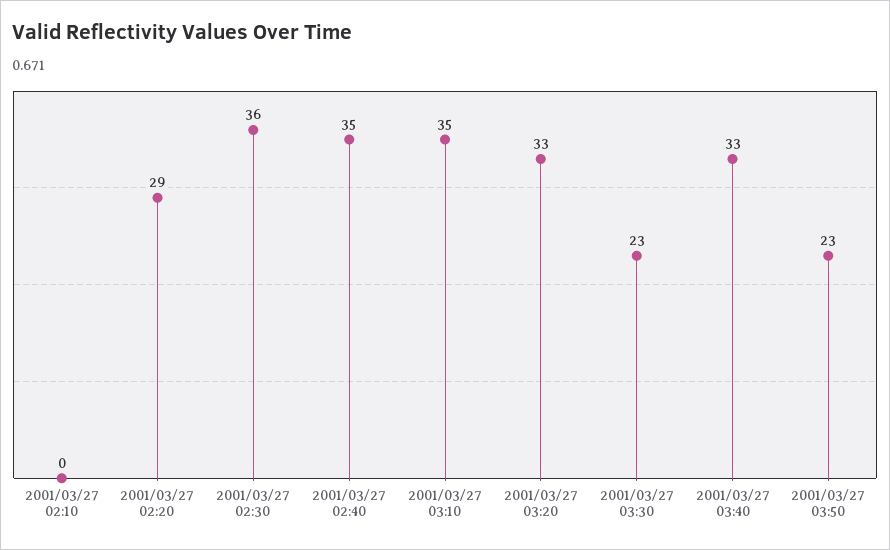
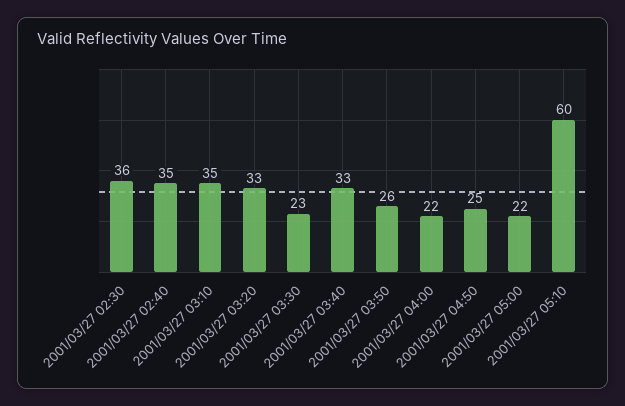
2001/03/27 02:10: 0 -> none
2001/03/27 02:20: 29 -> none
2001/03/27 03:50: 23 -> 26
2001/03/27 04:00: none -> 22
2001/03/27 04:50: none -> 25
2001/03/27 05:00: none -> 22
2001/03/27 05:10: none -> 60

